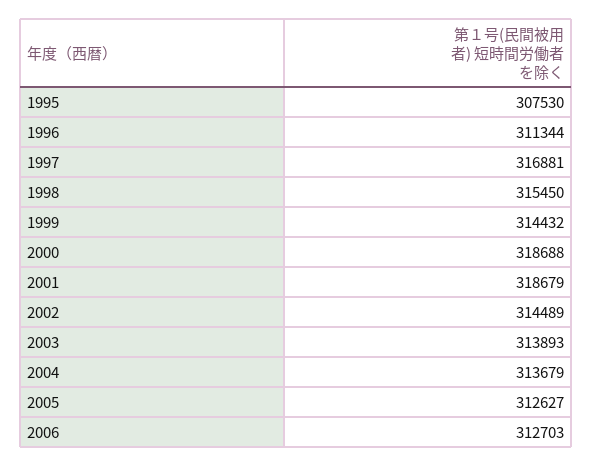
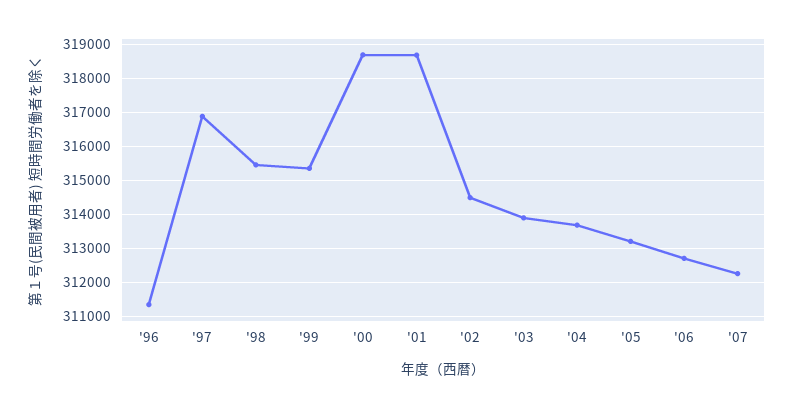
1995: 307530 -> none
1999: 314432 -> 315400
2005: 312627 -> 313200
'07: none -> 312200

